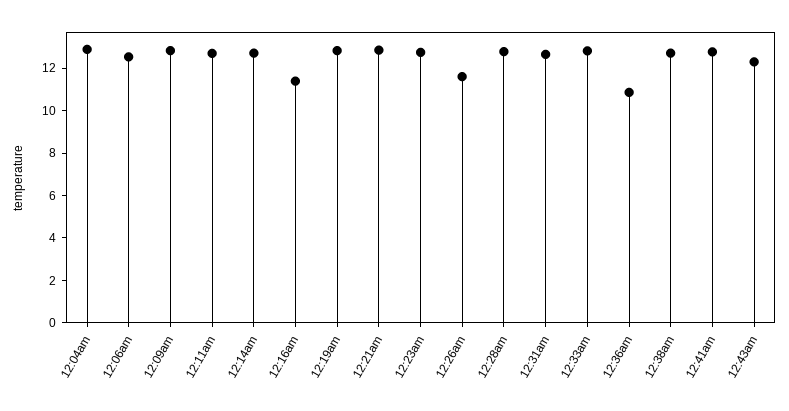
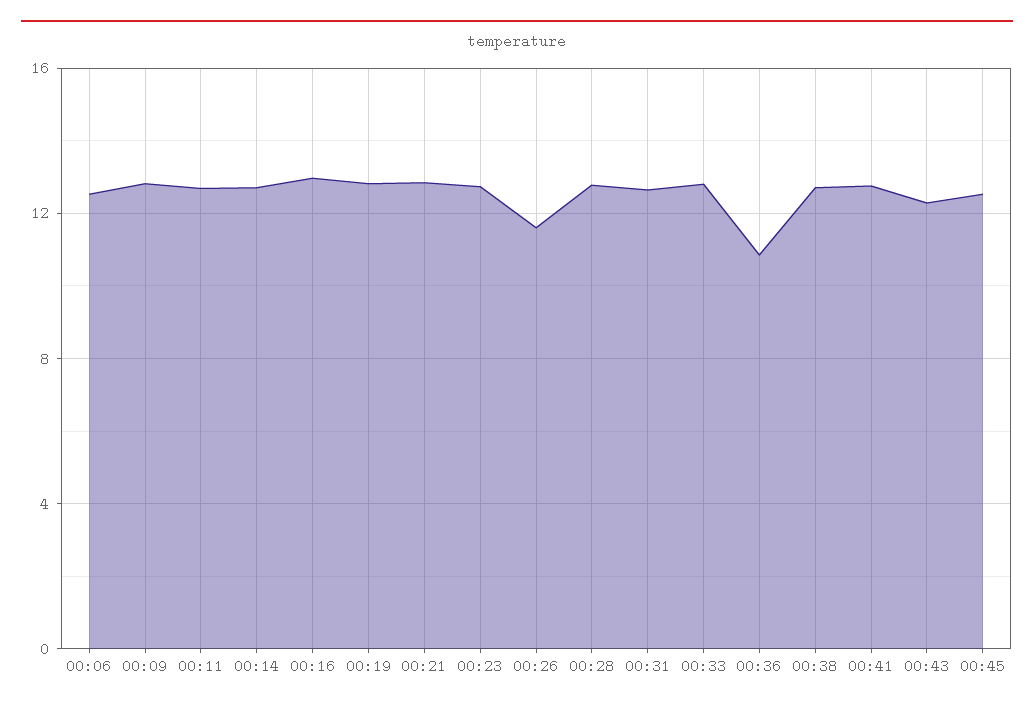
12:04am: 13 -> none
12:16am: 11.5 -> 13
00:45: none -> 12.5

